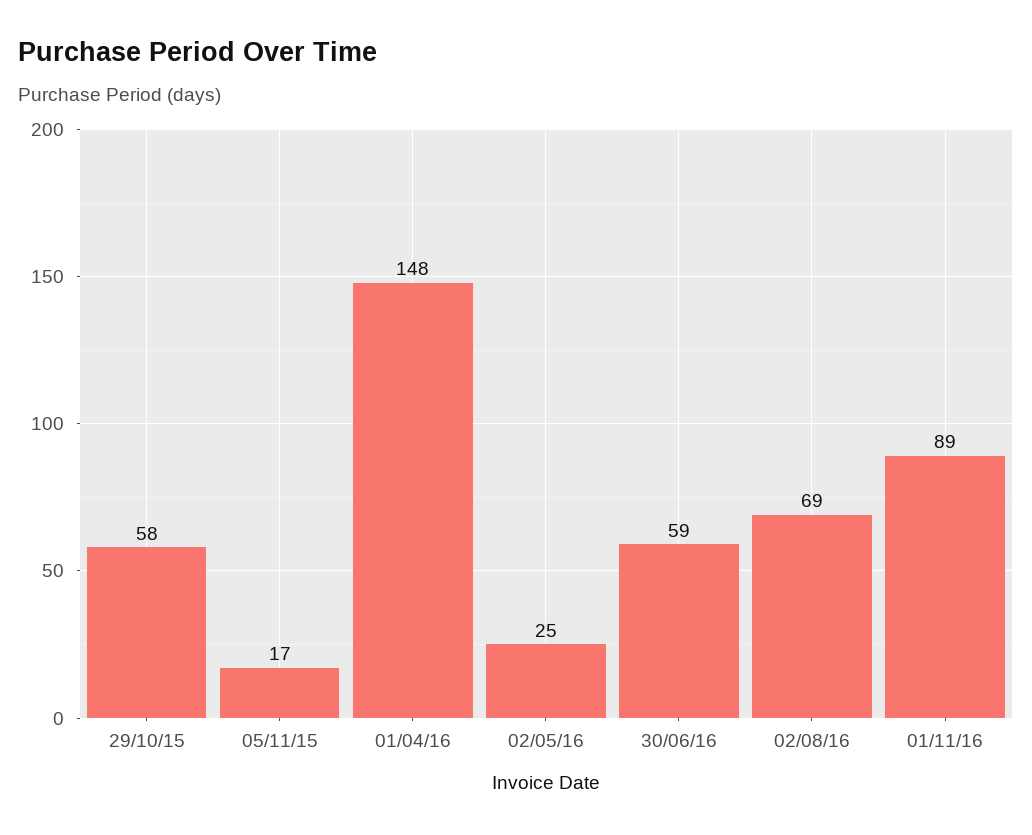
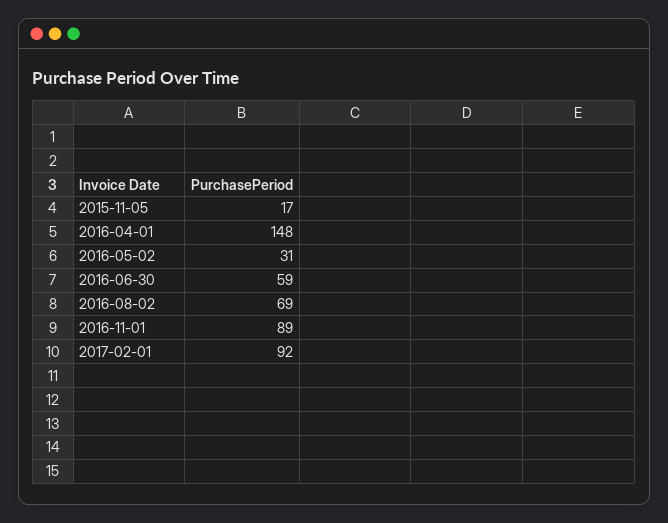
29/10/15: 58 -> none
02/05/16: 25 -> 31
2017-02-01: none -> 92

